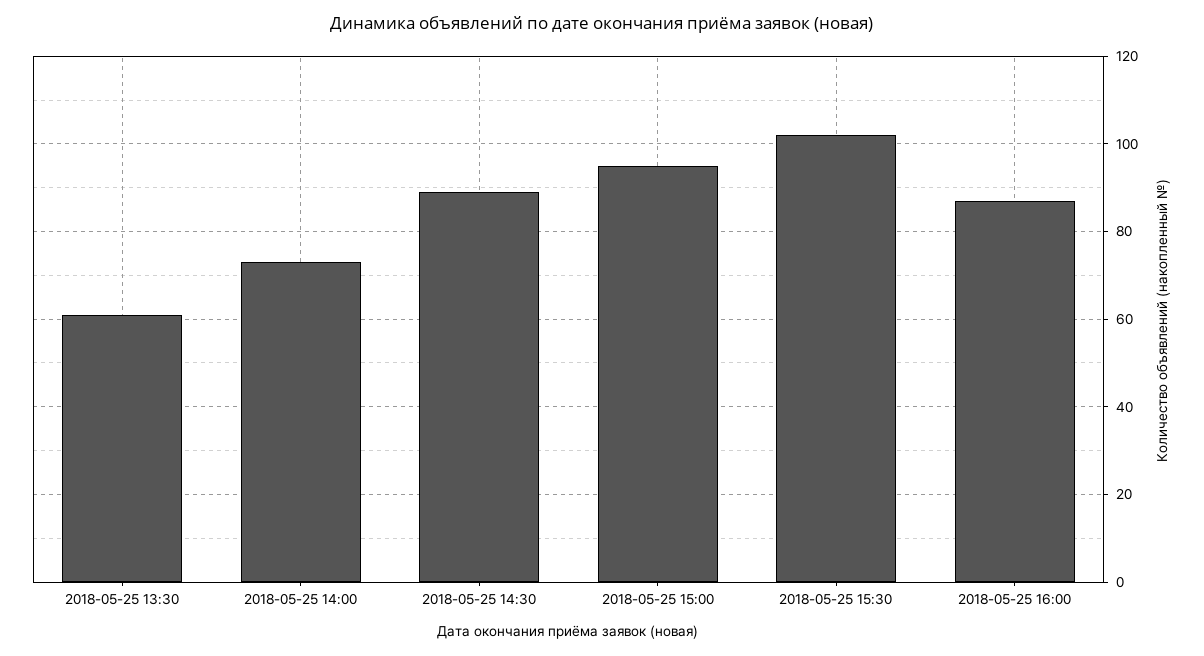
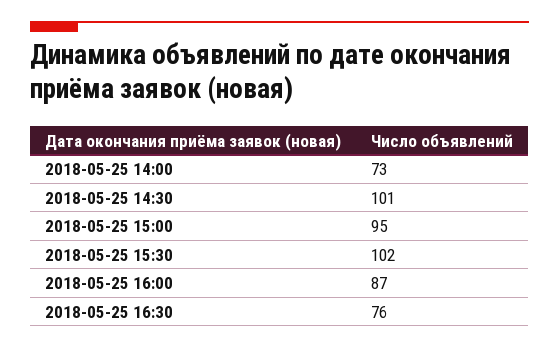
2018-05-25 13:30: 60 -> none
2018-05-25 14:30: 90 -> 101
2018-05-25 16:30: none -> 76

